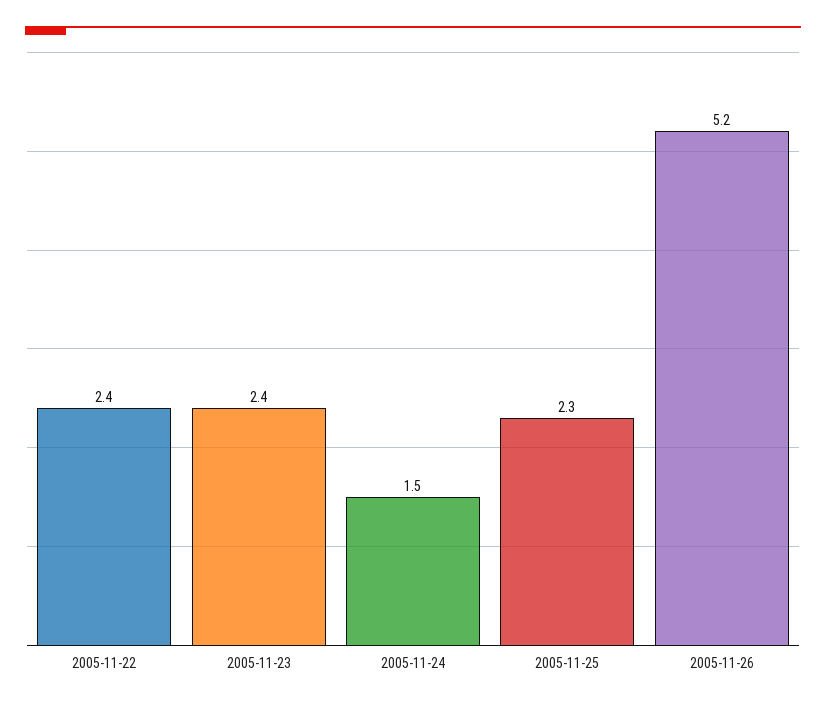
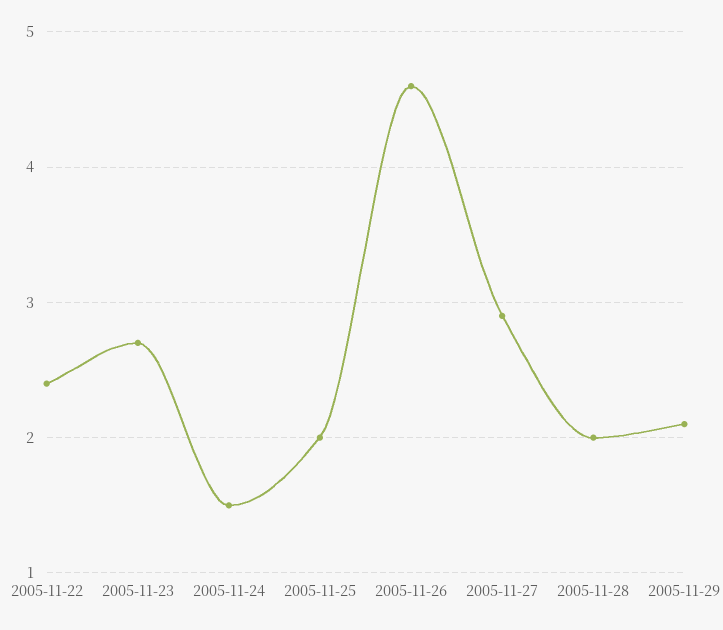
2005-11-23: 2.4 -> 2.7
2005-11-25: 2.3 -> 2
2005-11-26: 5.2 -> 4.6
2005-11-27: none -> 2.9
2005-11-28: none -> 2
2005-11-29: none -> 2.1

